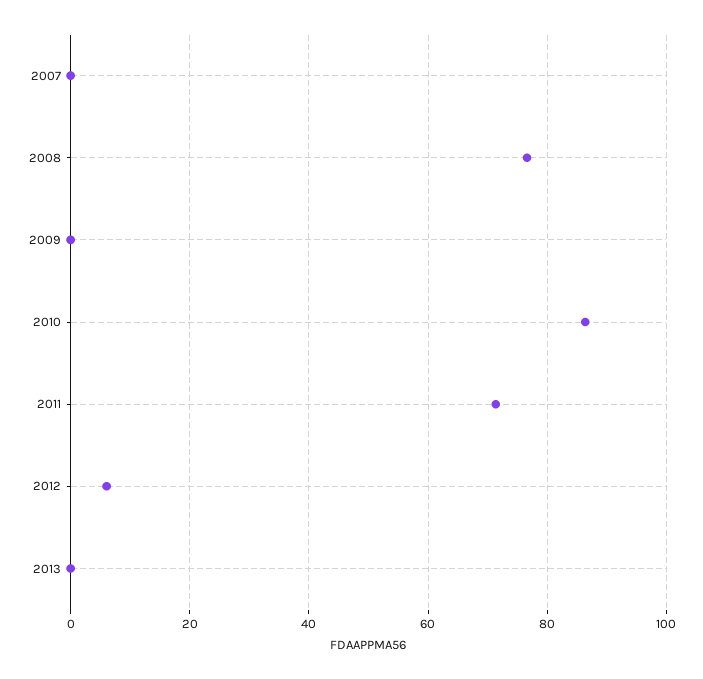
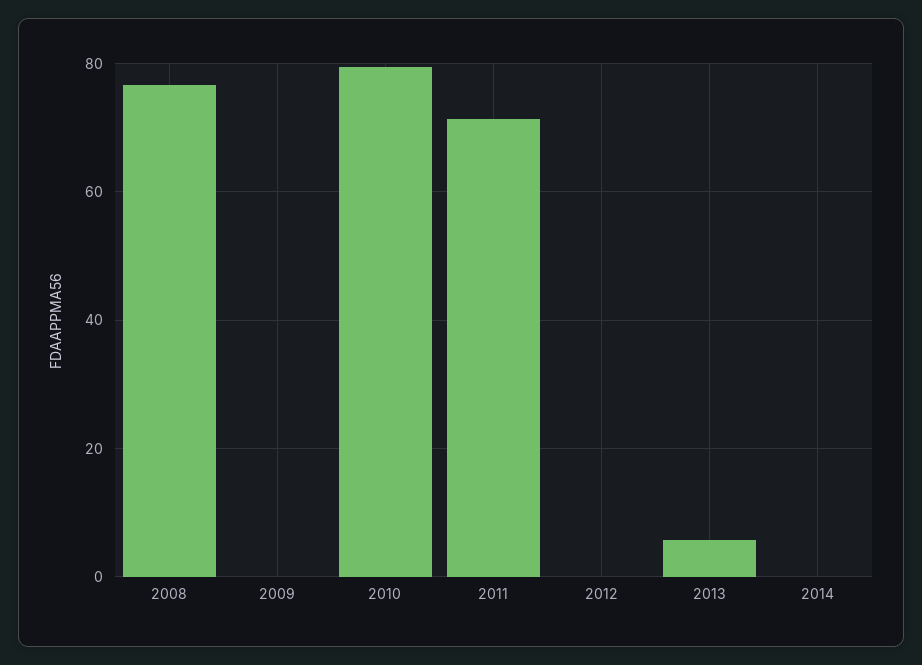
2007: 0 -> none
2010: 86 -> 80
2012: 6 -> 0
2013: 0 -> 6
2014: none -> 0

